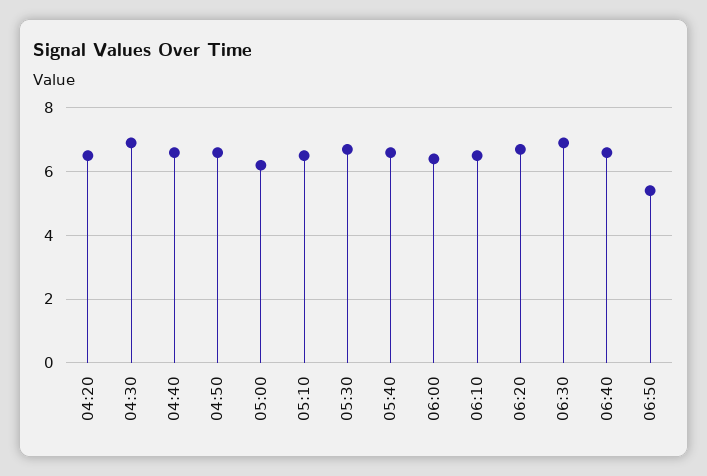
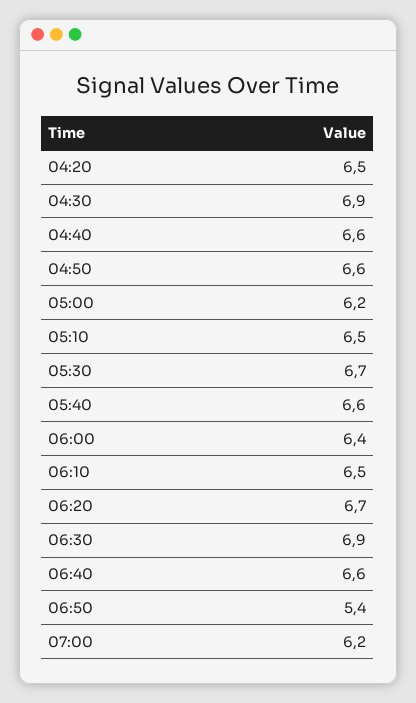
07:00: none -> 6.2

